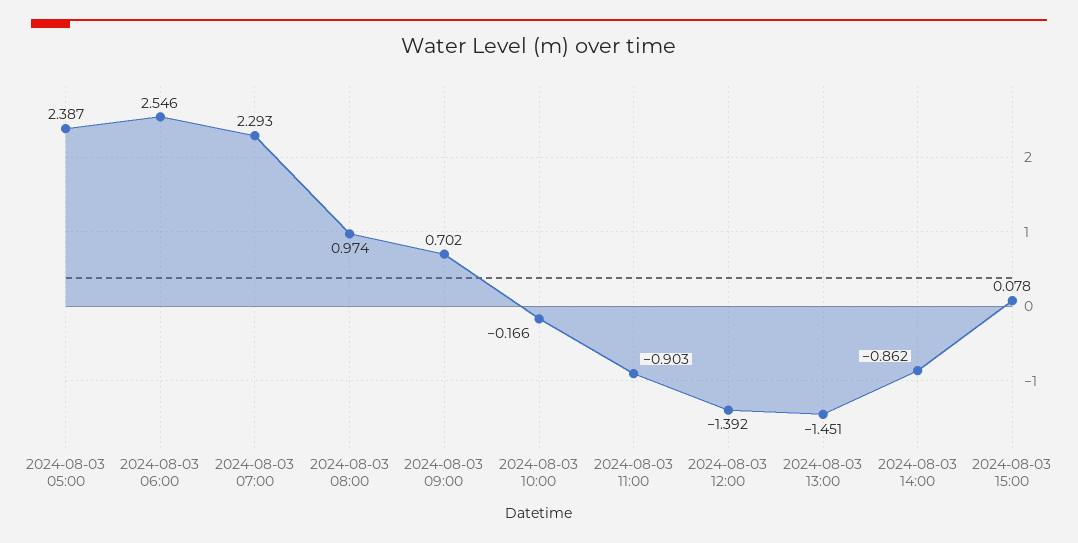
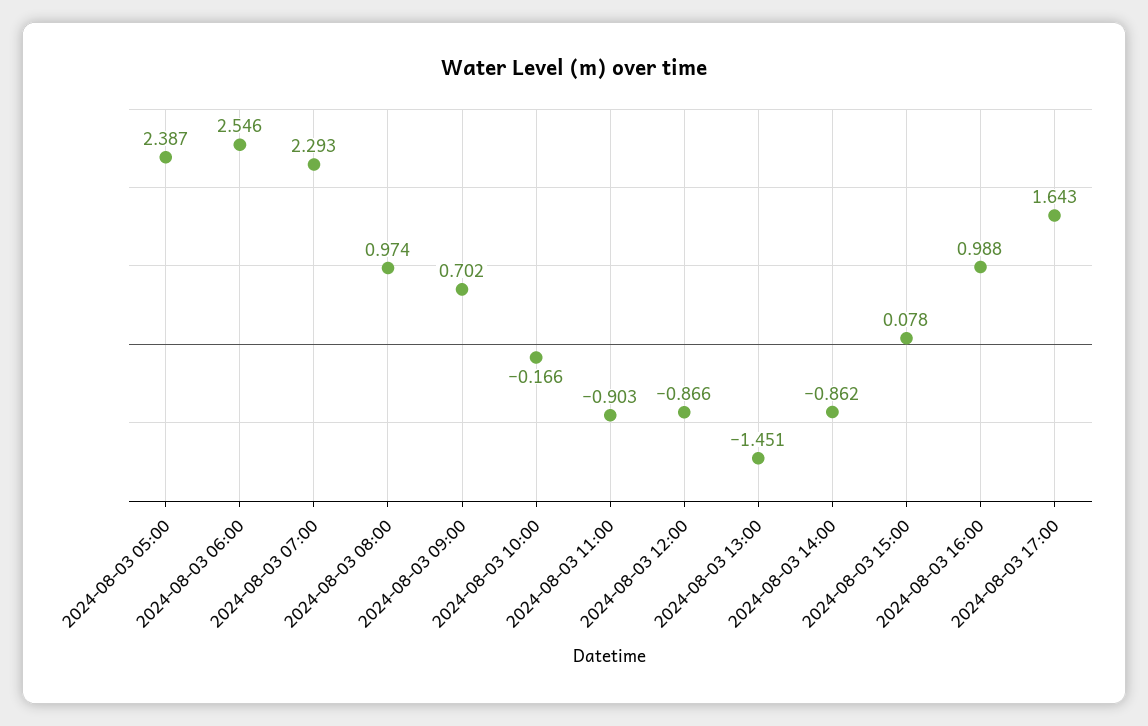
2024-08-03 12:00: -1.392 -> -0.866
2024-08-03 16:00: none -> 0.988
2024-08-03 17:00: none -> 1.643

